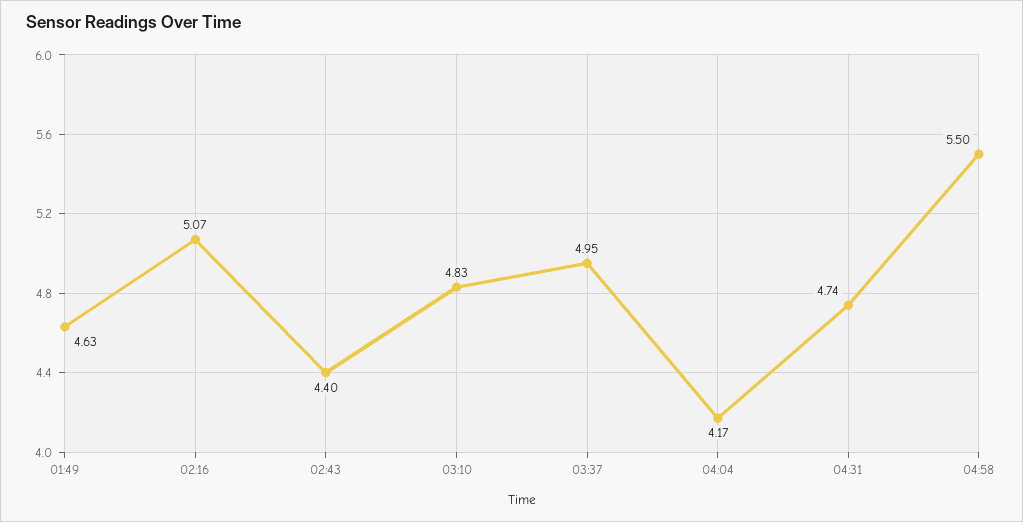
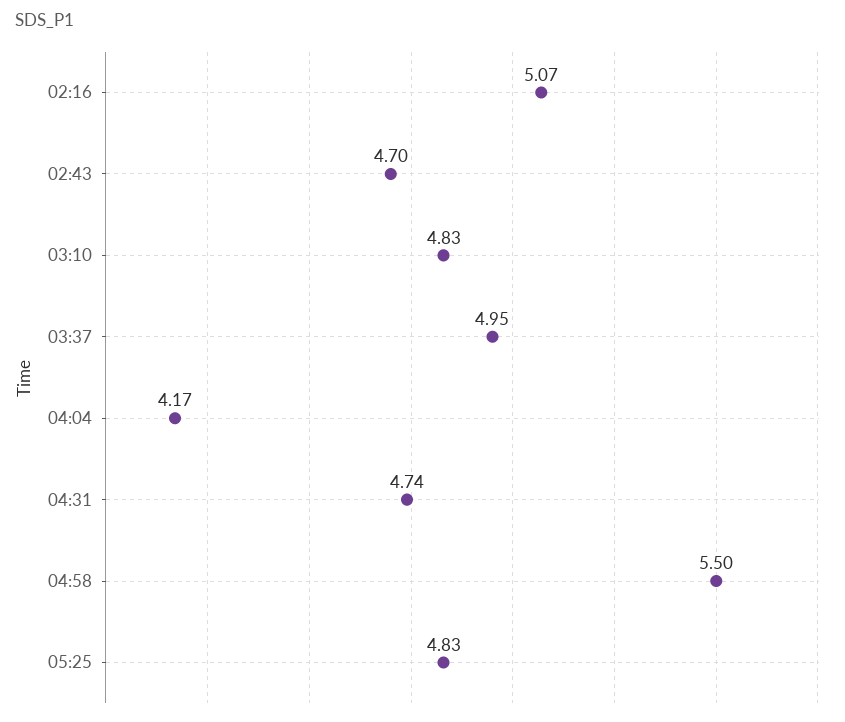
01:49: 4.63 -> none
02:43: 4.4 -> 4.7
05:25: none -> 4.83

